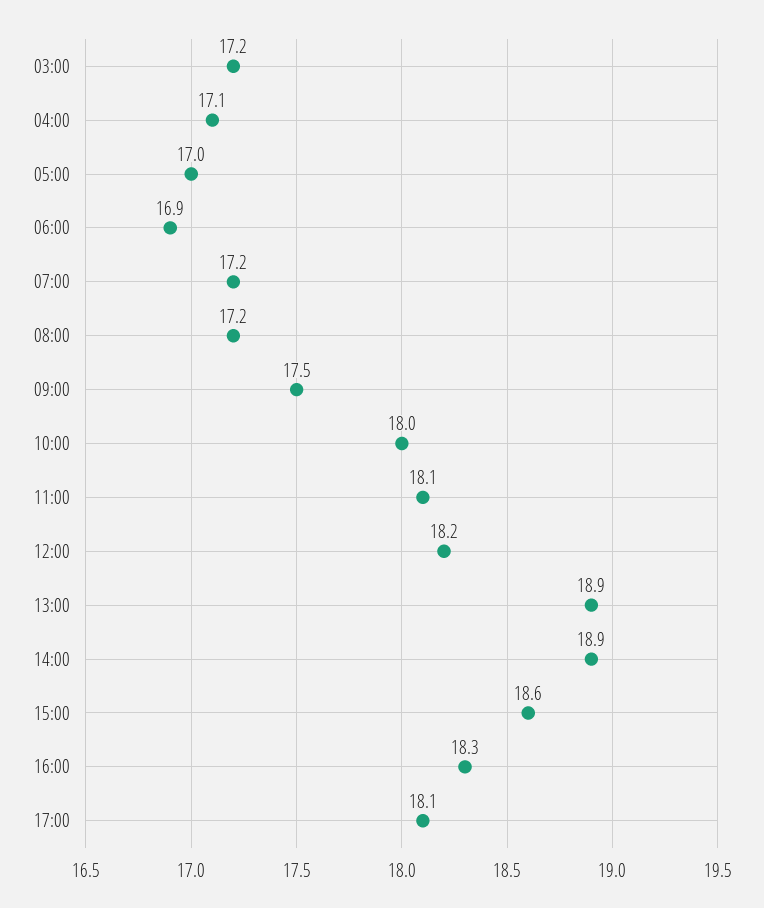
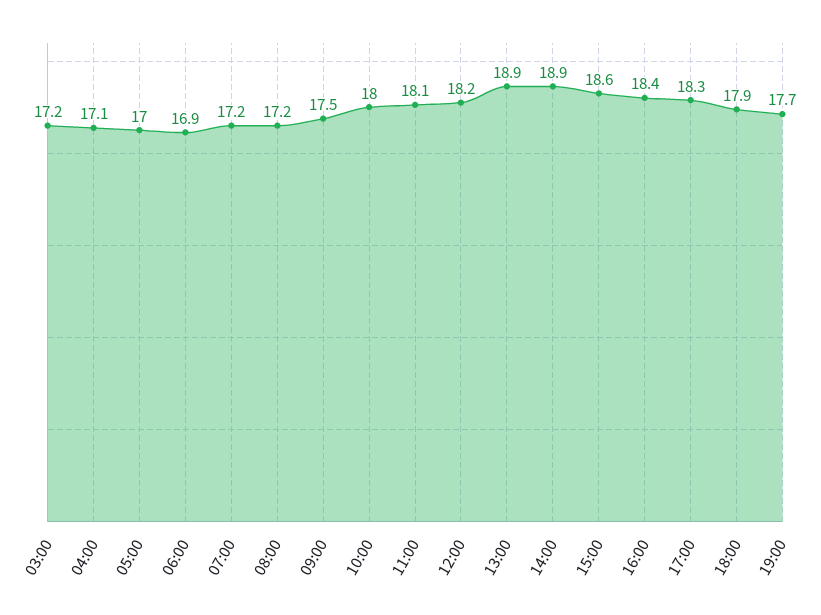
16:00: 18.3 -> 18.4
17:00: 18.1 -> 18.3
18:00: none -> 17.9
19:00: none -> 17.7

